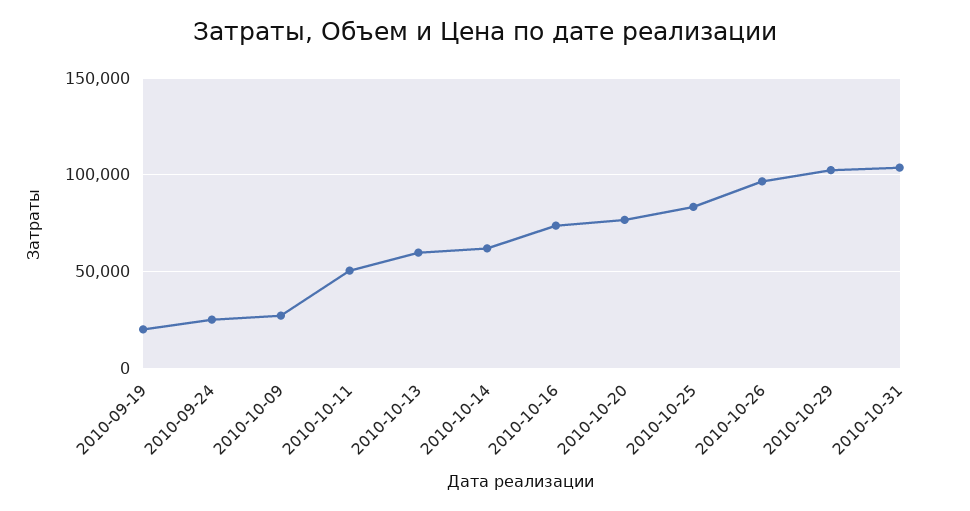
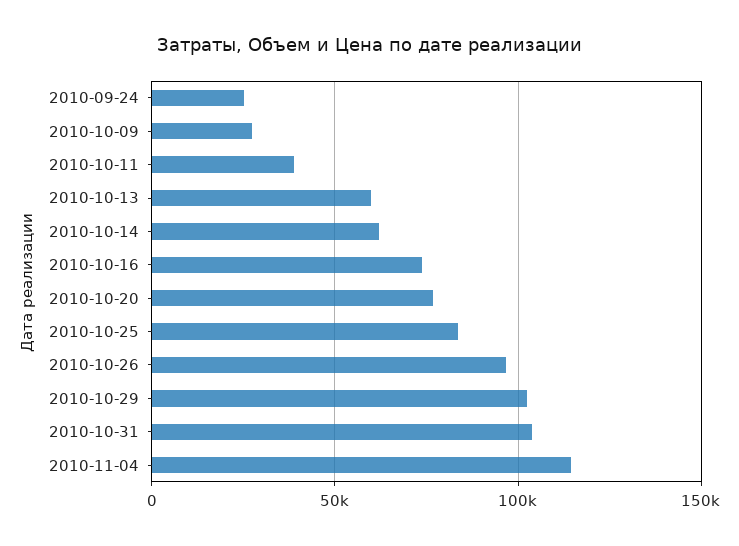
2010-09-19: 20000 -> none
2010-10-11: 50000 -> 40000
2010-11-04: none -> 115000

